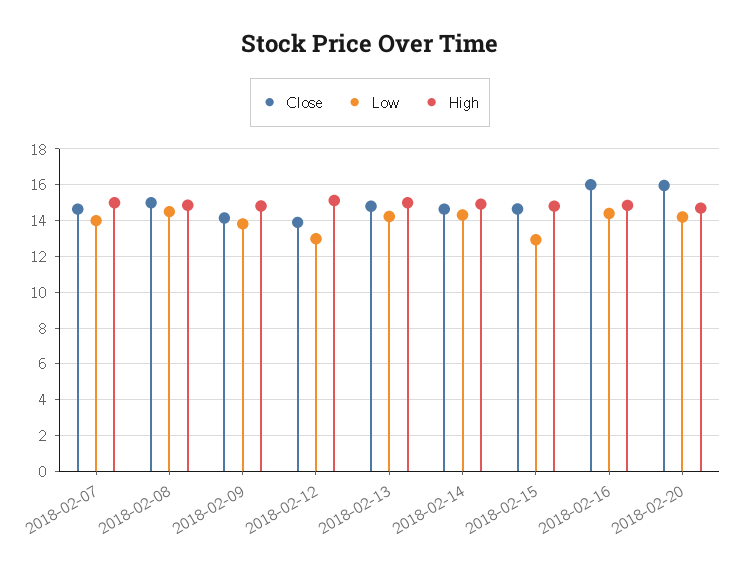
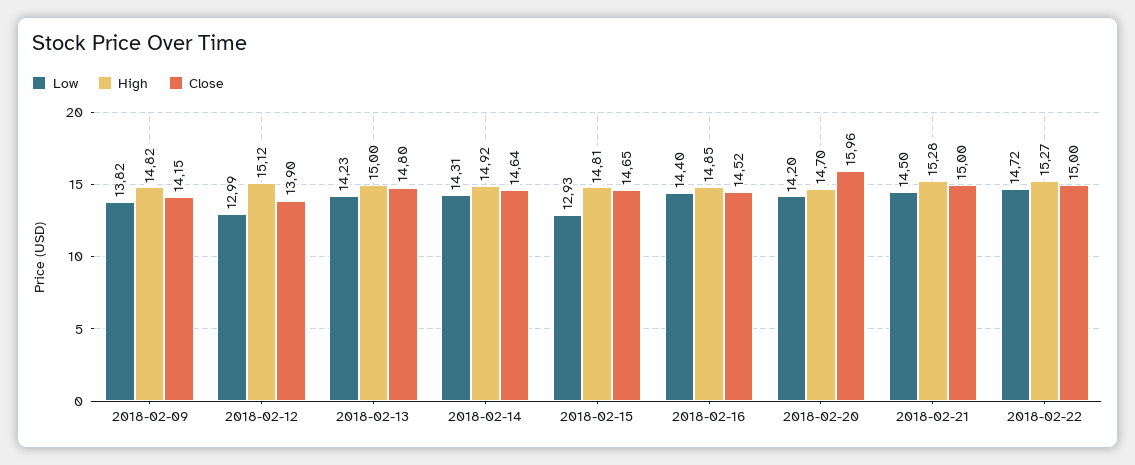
Close, 2018-02-07: 14.5 -> none
Low, 2018-02-07: 14 -> none
High, 2018-02-07: 15 -> none
Close, 2018-02-08: 15 -> none
Low, 2018-02-08: 14.5 -> none
High, 2018-02-08: 15 -> none
Close, 2018-02-16: 16 -> 14.52
Low, 2018-02-21: none -> 14.5
High, 2018-02-21: none -> 15.28
Close, 2018-02-21: none -> 15
Low, 2018-02-22: none -> 14.72
High, 2018-02-22: none -> 15.27
Close, 2018-02-22: none -> 15

